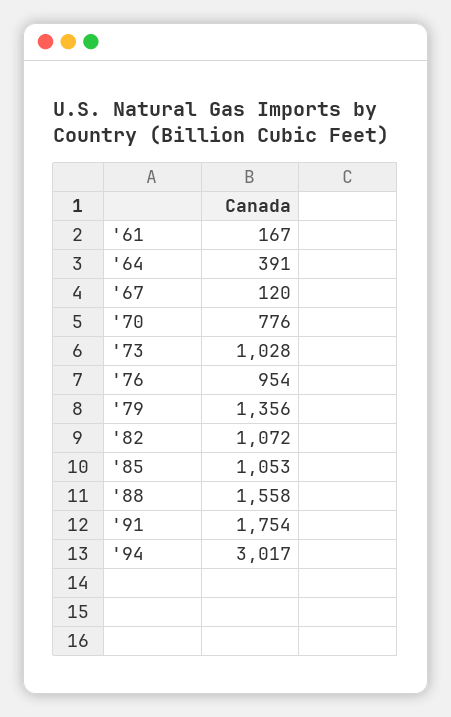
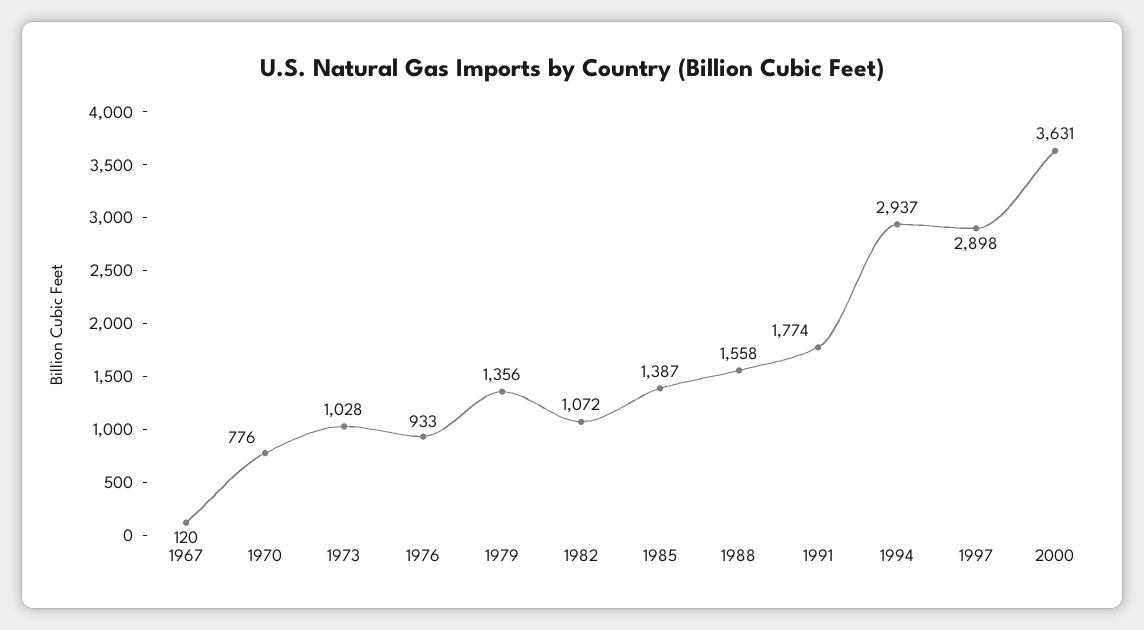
'61: 167 -> none
'64: 391 -> none
'76: 954 -> 933
'85: 1053 -> 1387
'91: 1754 -> 1774
'94: 3017 -> 2937
1997: none -> 2898
2000: none -> 3631

